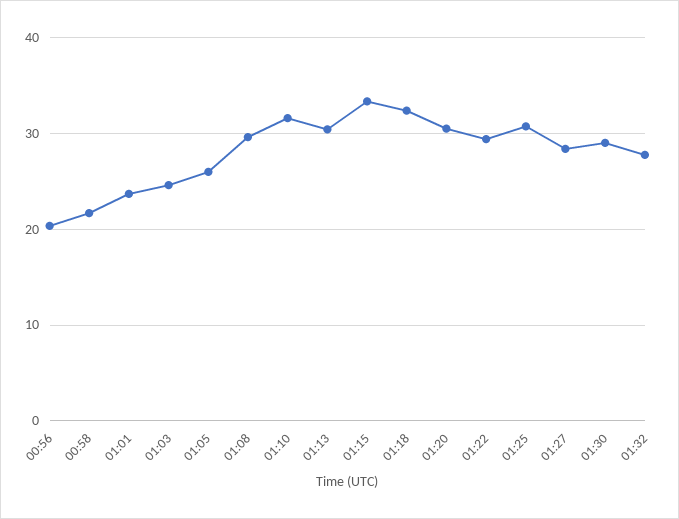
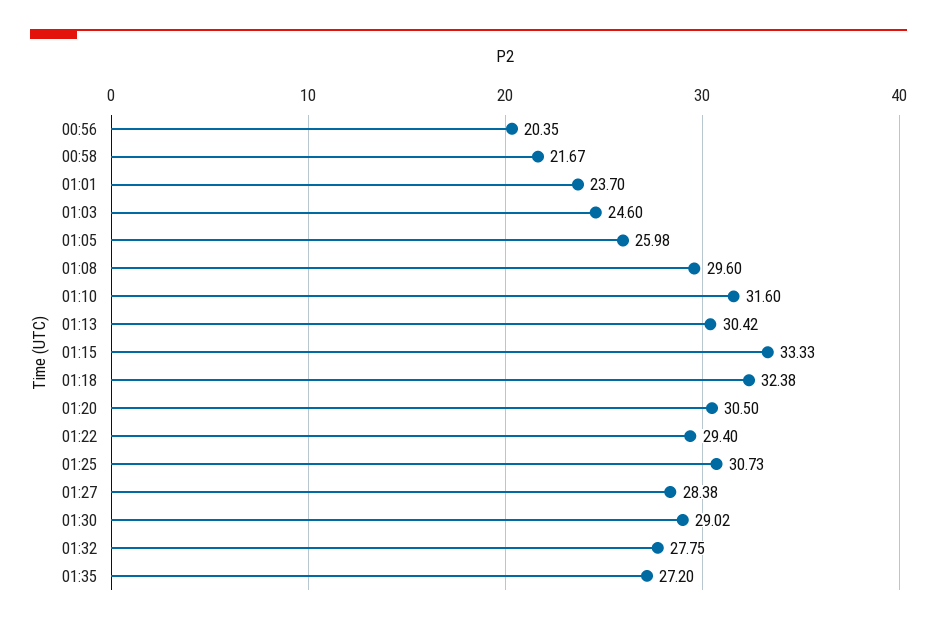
01:35: none -> 27.2

